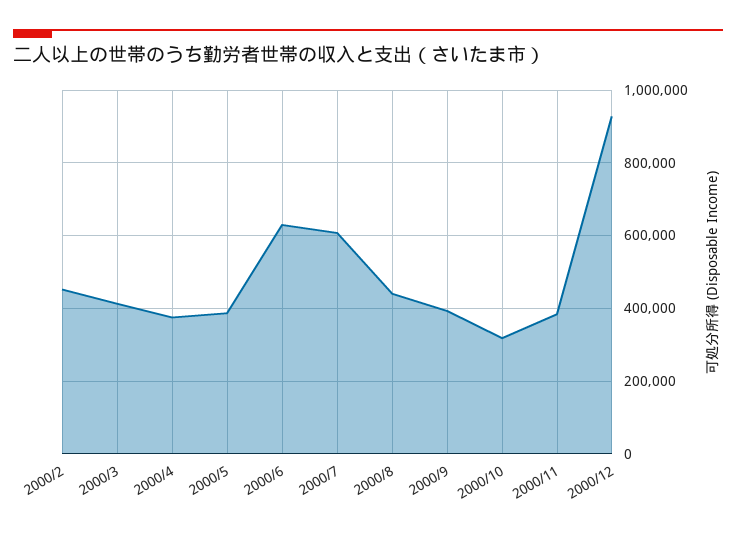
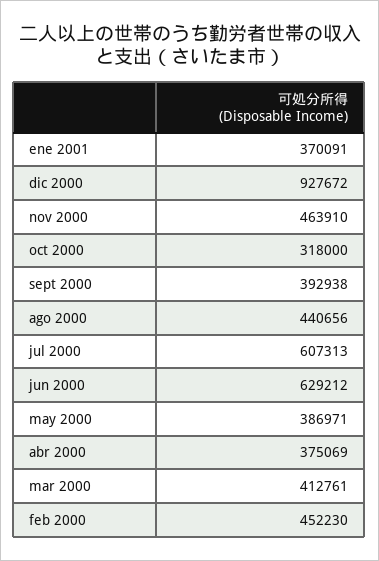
2000/11: 380000 -> 463910
ene 2001: none -> 370091

